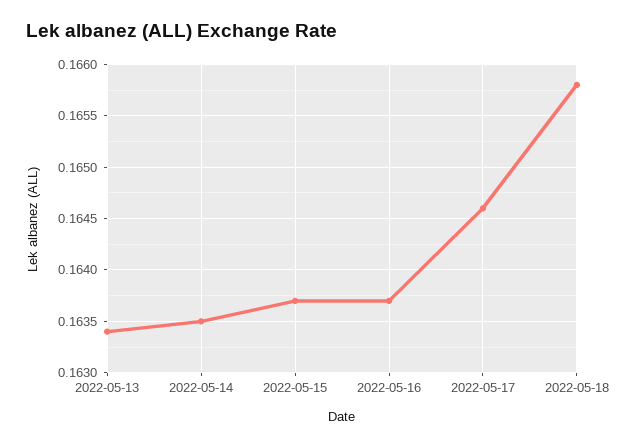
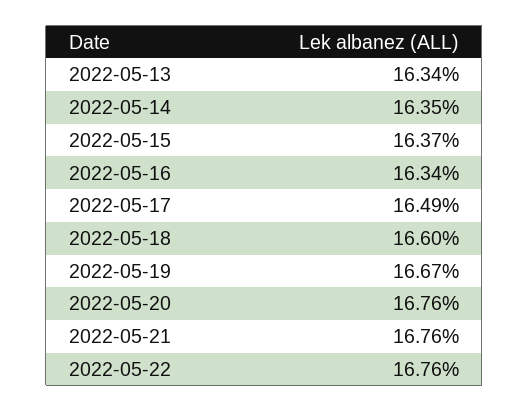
2022-05-16: 0.1637 -> 0.1634
2022-05-17: 0.1646 -> 0.1649
2022-05-18: 0.1658 -> 0.166
2022-05-19: none -> 0.1667
2022-05-20: none -> 0.1676
2022-05-21: none -> 0.1676
2022-05-22: none -> 0.1676

